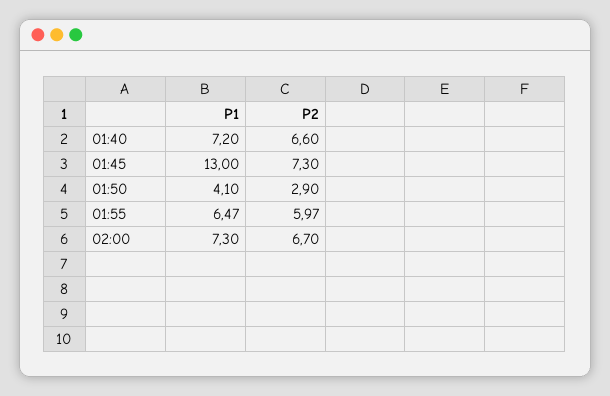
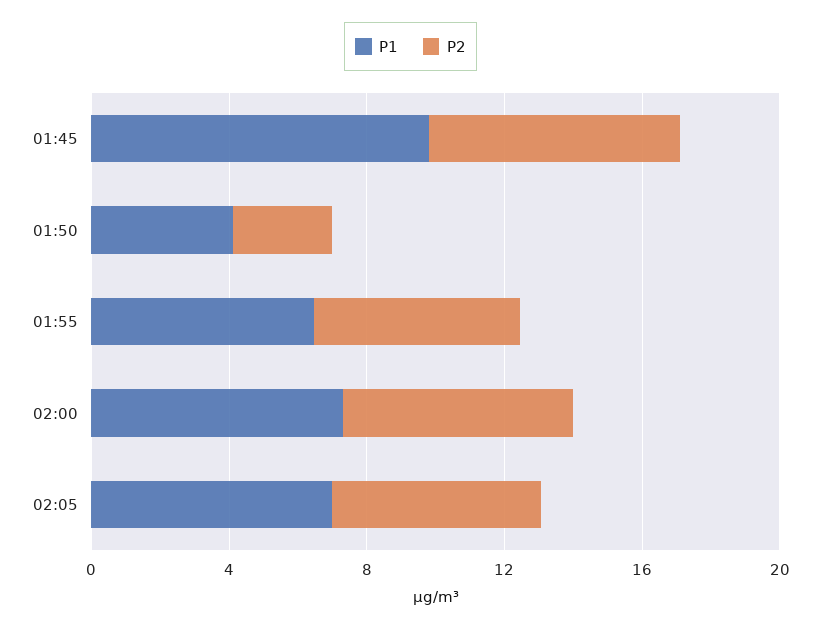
P1, 01:40: 7.2 -> none
P2, 01:40: 6.6 -> none
P1, 01:45: 13 -> 10
P1, 02:05: none -> 7
P2, 02:05: none -> 6

